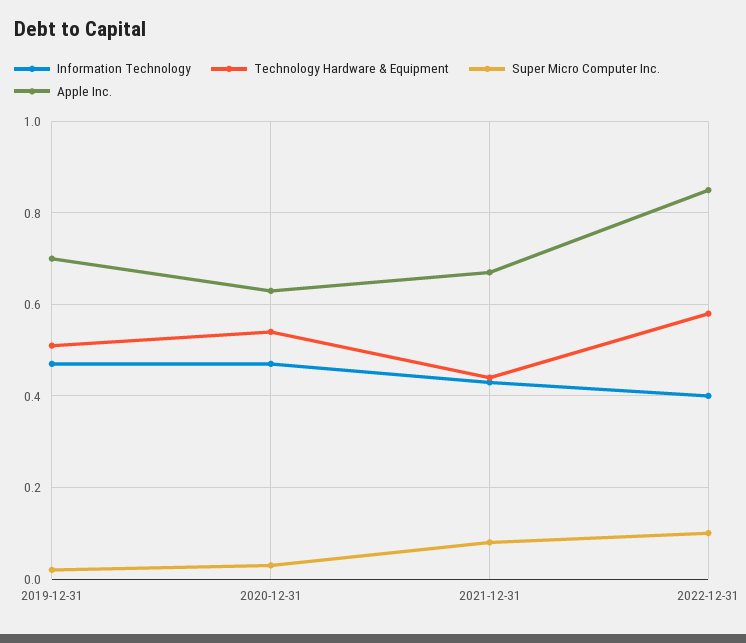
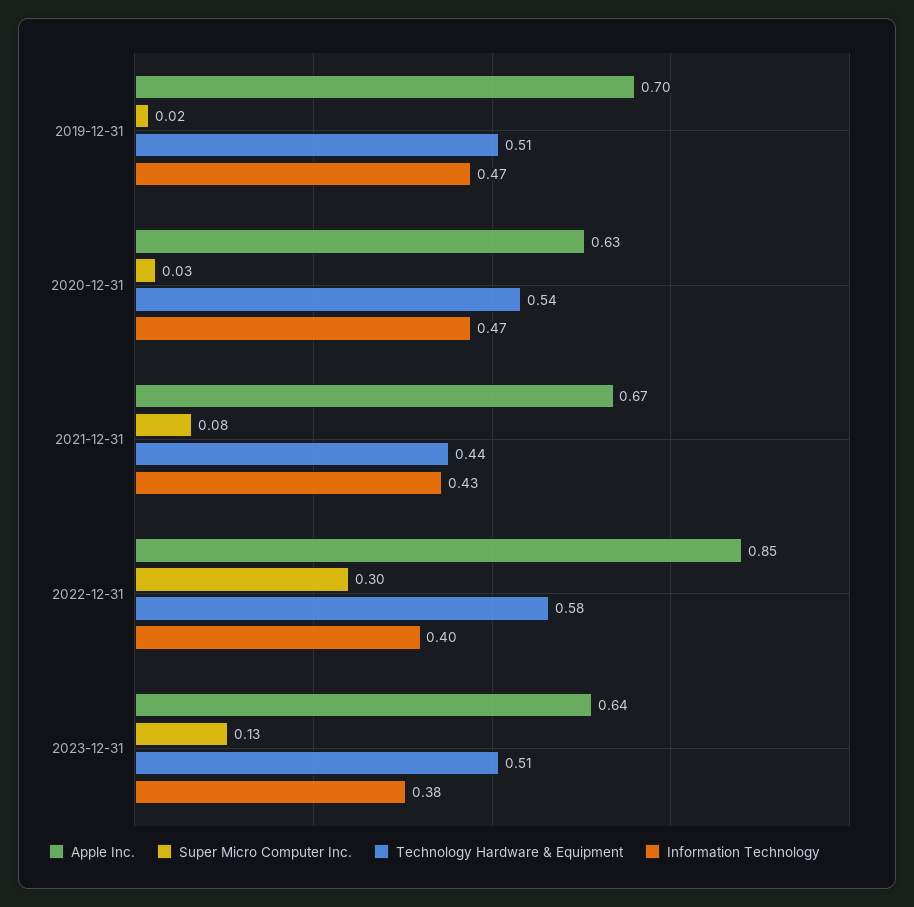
Super Micro Computer Inc., 2022-12-31: 0.1 -> 0.3
Apple Inc., 2023-12-31: none -> 0.64
Super Micro Computer Inc., 2023-12-31: none -> 0.13
Technology Hardware & Equipment, 2023-12-31: none -> 0.51
Information Technology, 2023-12-31: none -> 0.38

